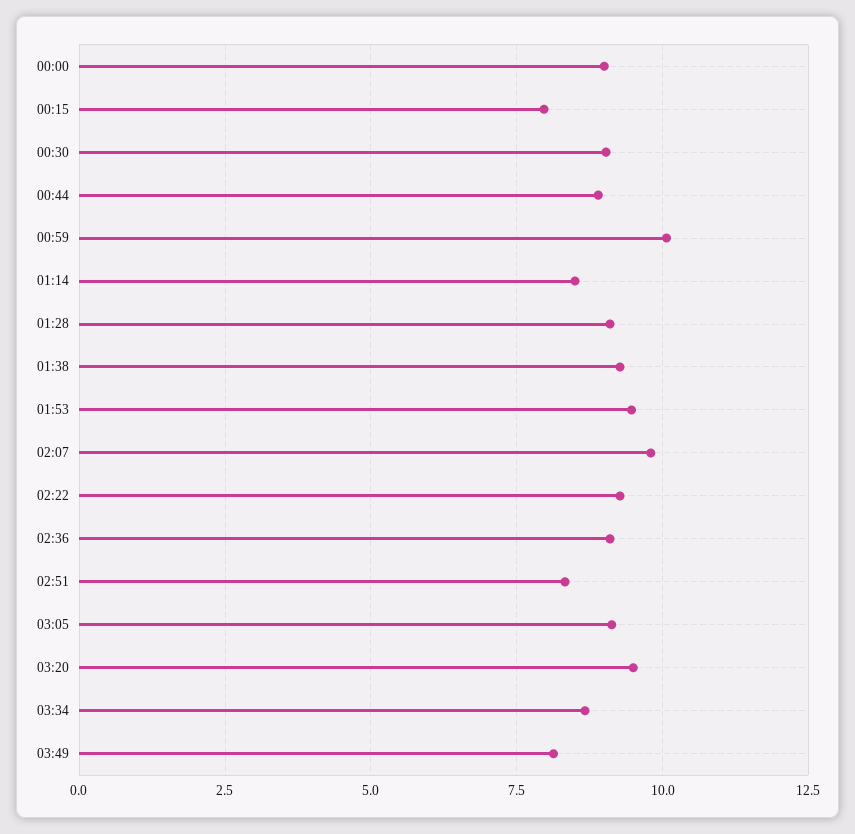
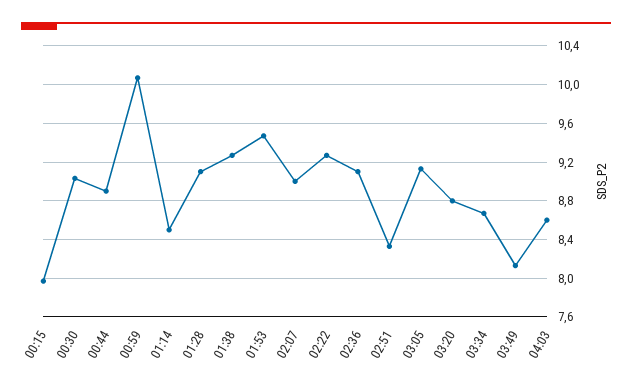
00:00: 9 -> none
02:07: 9.75 -> 9
03:20: 9.5 -> 8.8
04:03: none -> 8.6

